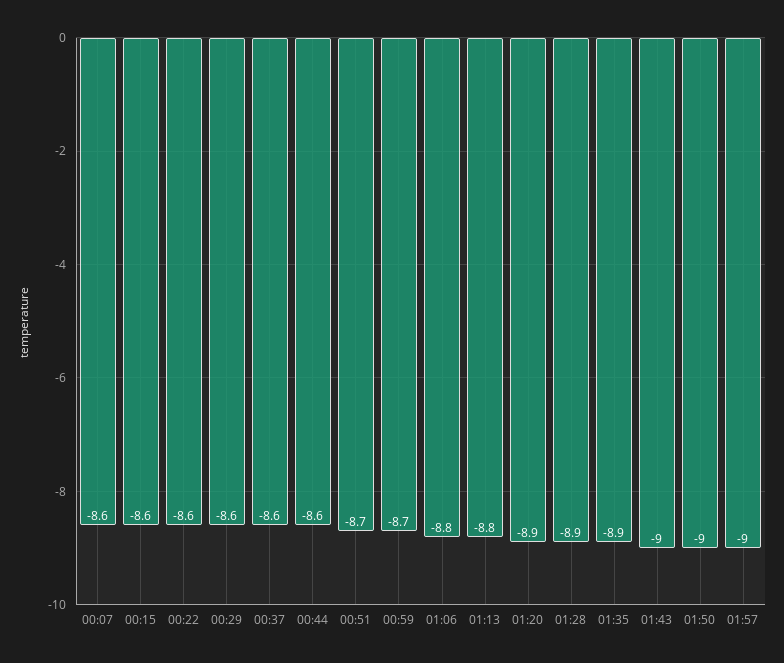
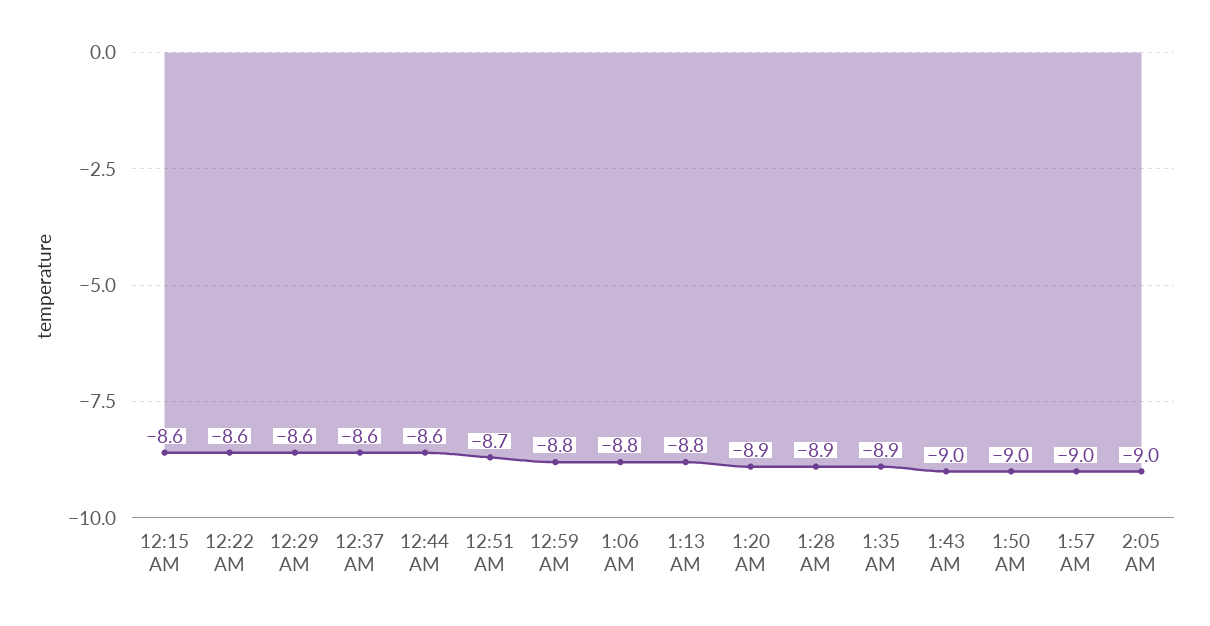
00:07: -8.6 -> none
00:59: -8.7 -> -8.8
2:05 AM: none -> -9

